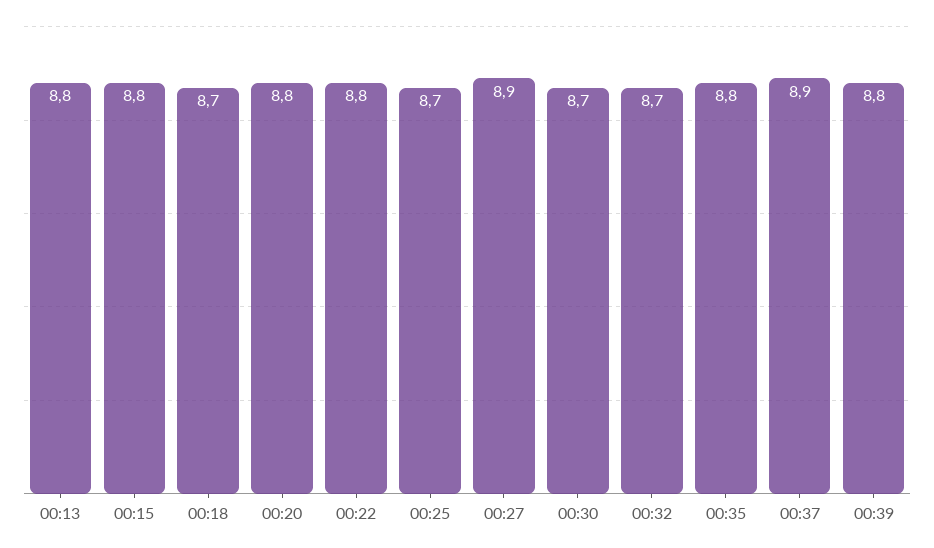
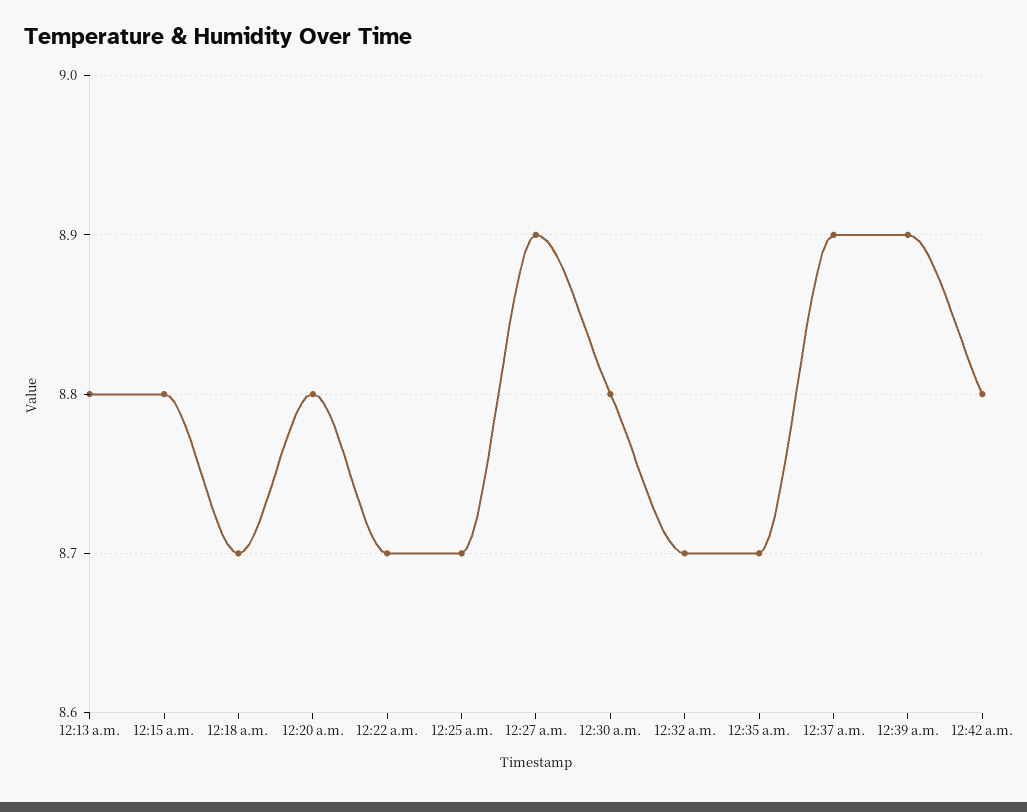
00:22: 8.8 -> 8.7
00:30: 8.7 -> 8.8
00:35: 8.8 -> 8.7
00:39: 8.8 -> 8.9
12:42 a.m.: none -> 8.8

